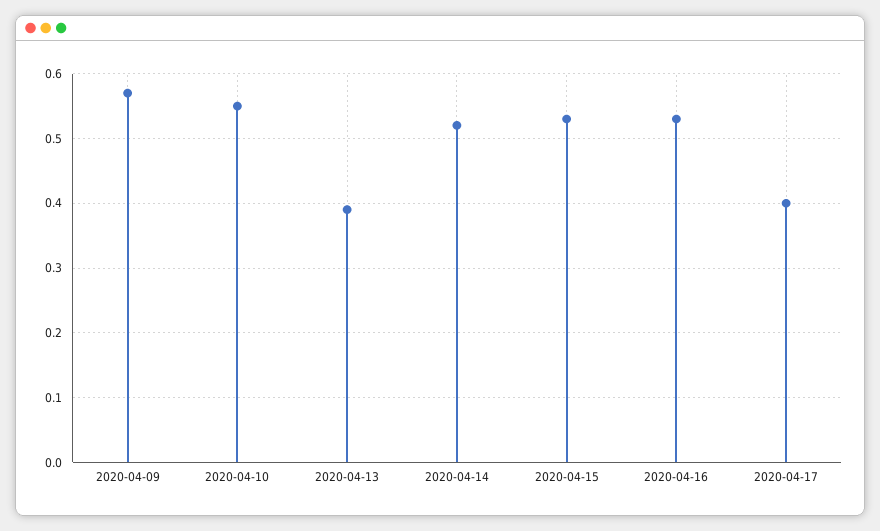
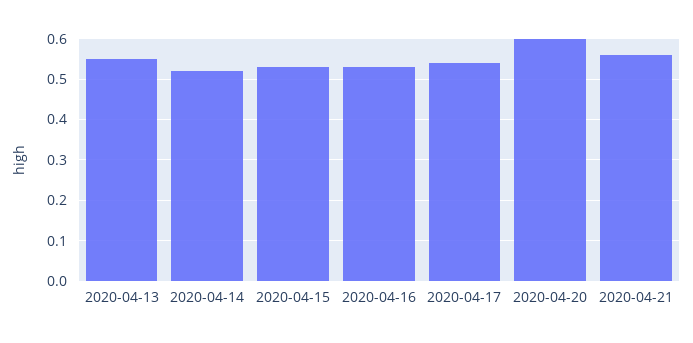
2020-04-09: 0.57 -> none
2020-04-10: 0.55 -> none
2020-04-13: 0.39 -> 0.55
2020-04-17: 0.4 -> 0.55
2020-04-20: none -> 0.6
2020-04-21: none -> 0.55

